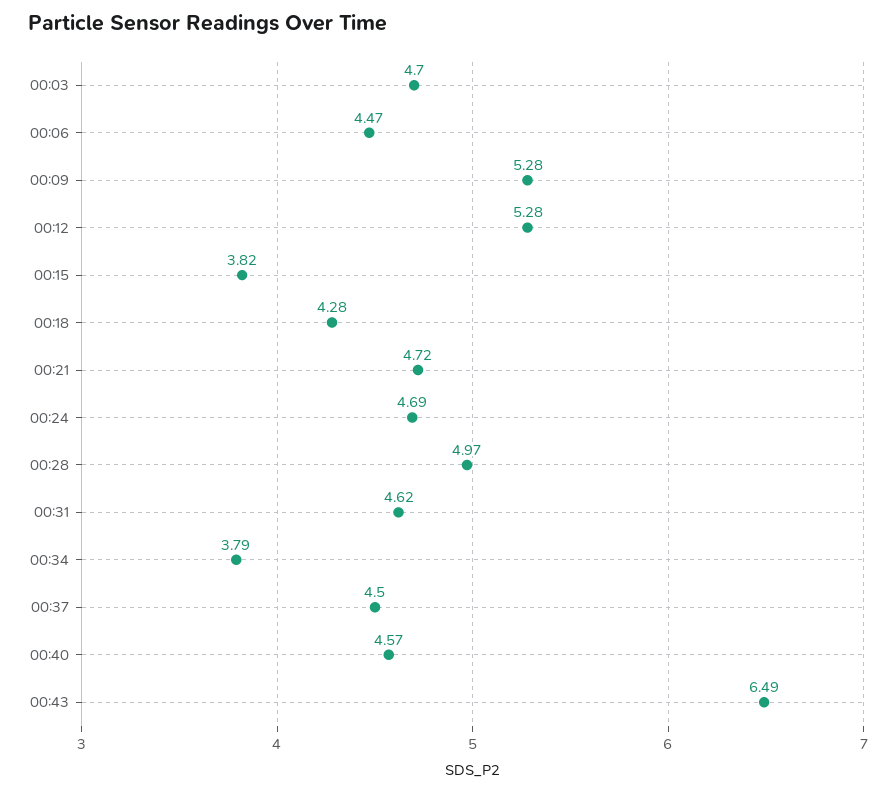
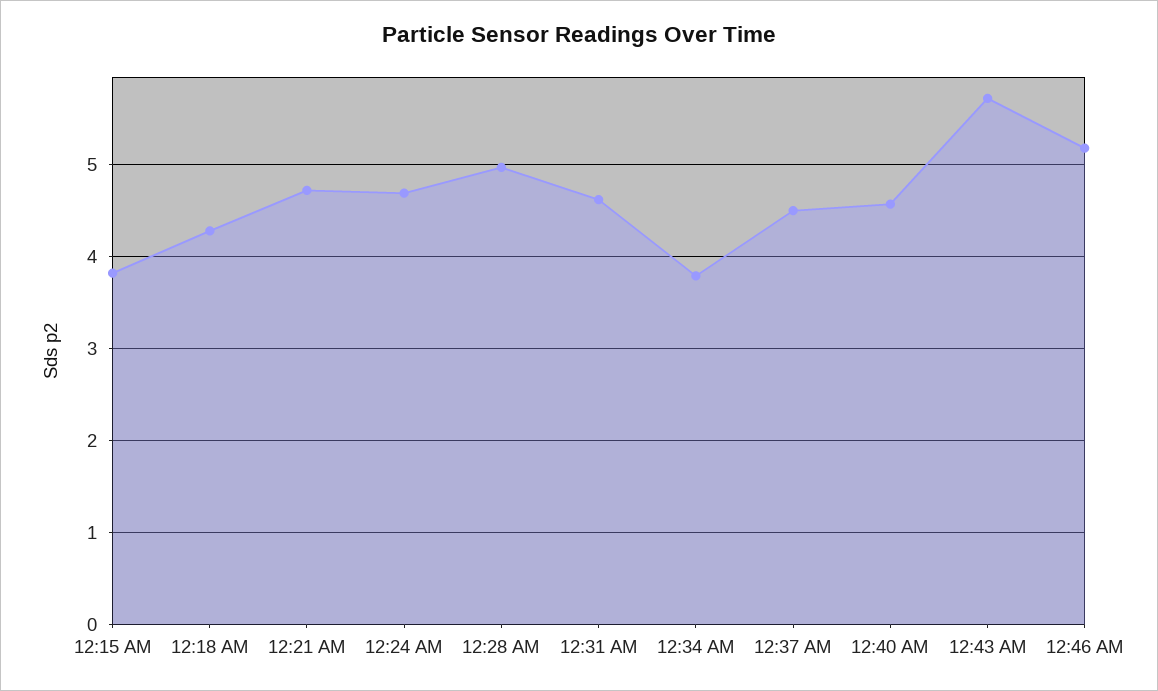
00:03: 4.7 -> none
00:06: 4.47 -> none
00:09: 5.28 -> none
00:12: 5.28 -> none
00:43: 6.49 -> 5.7
12:46 AM: none -> 5.2

